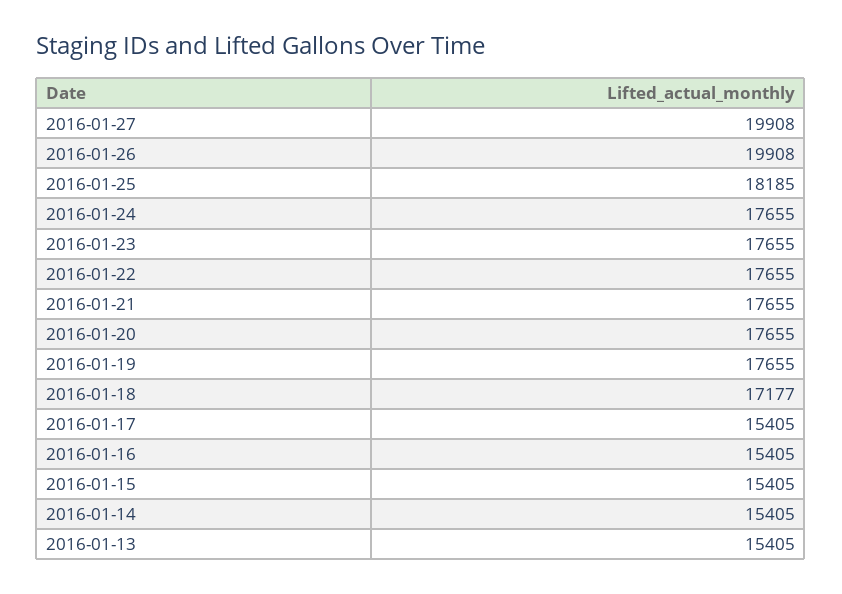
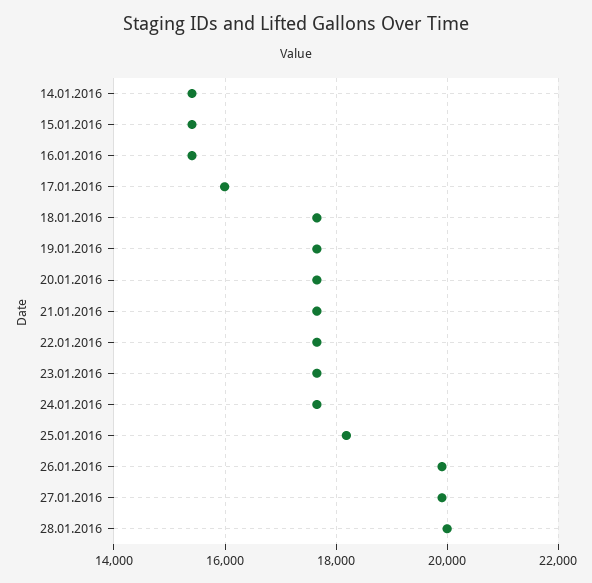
2016-01-18: 17177 -> 17600
2016-01-17: 15405 -> 16000
2016-01-13: 15405 -> none
28.01.2016: none -> 20000

